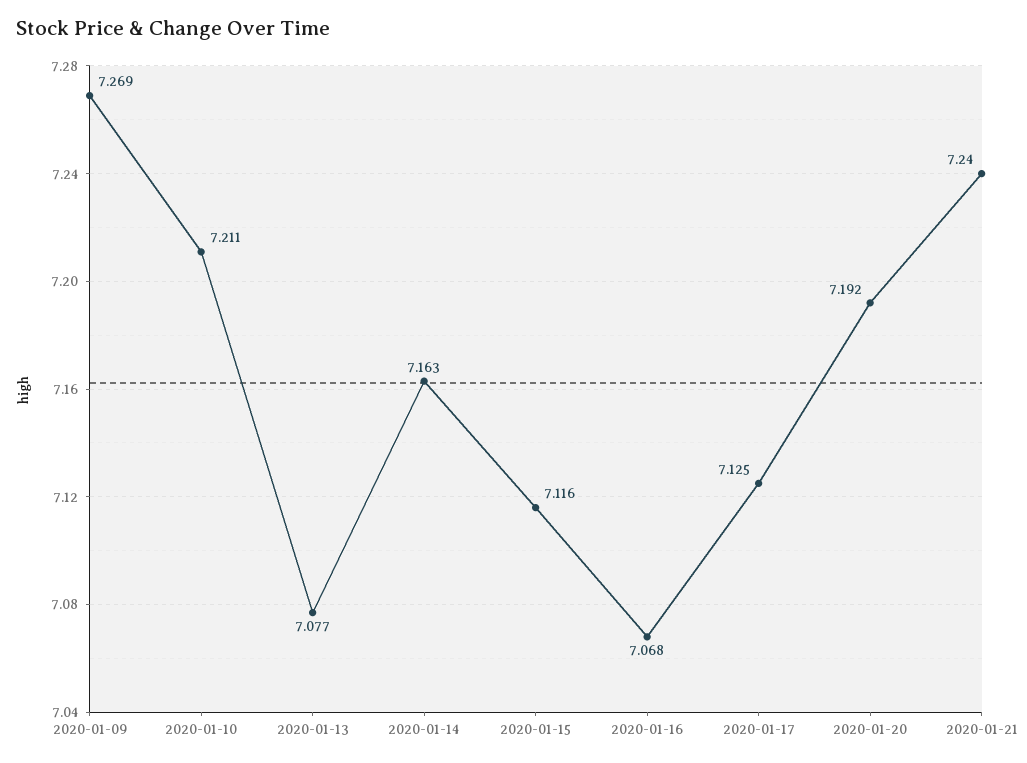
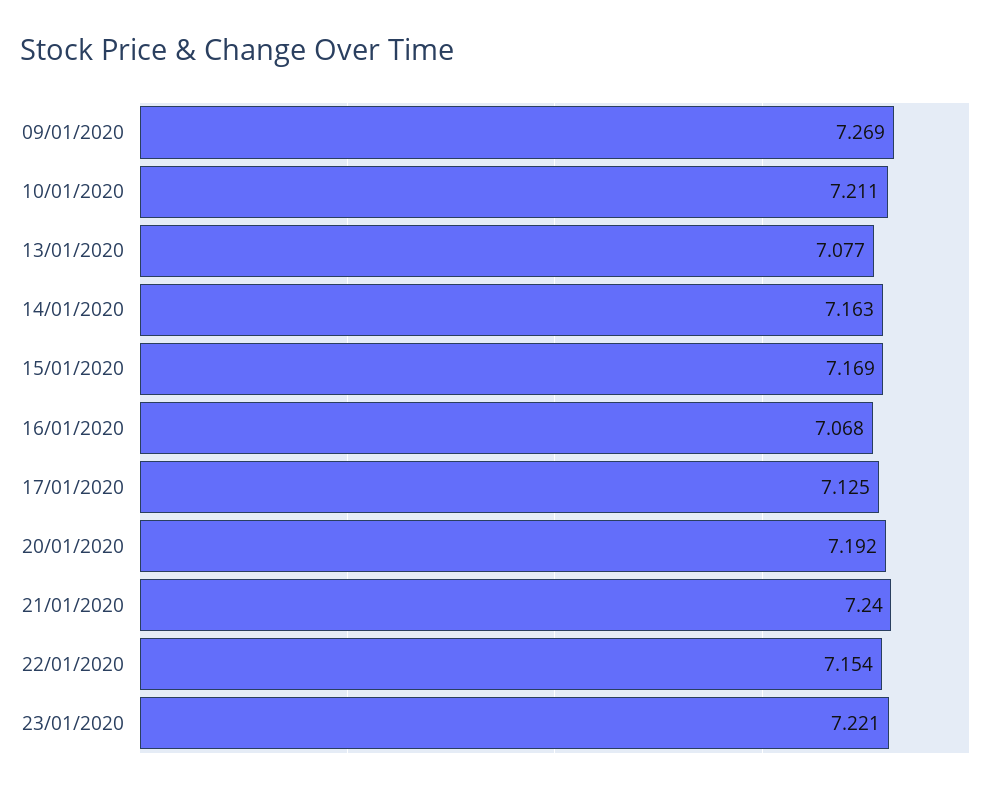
2020-01-15: 7.116 -> 7.169
22/01/2020: none -> 7.154
23/01/2020: none -> 7.221

